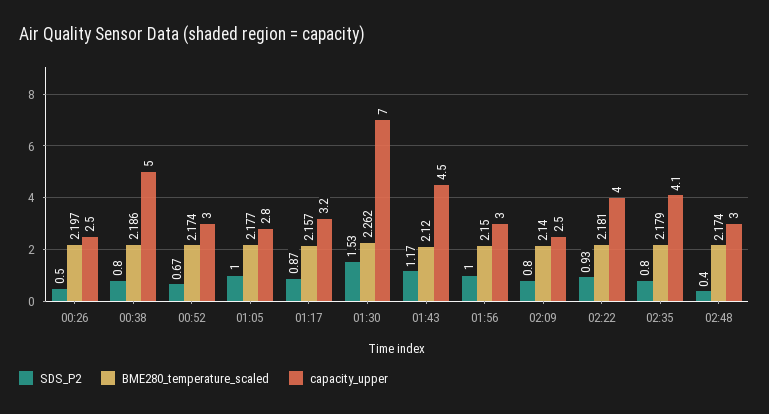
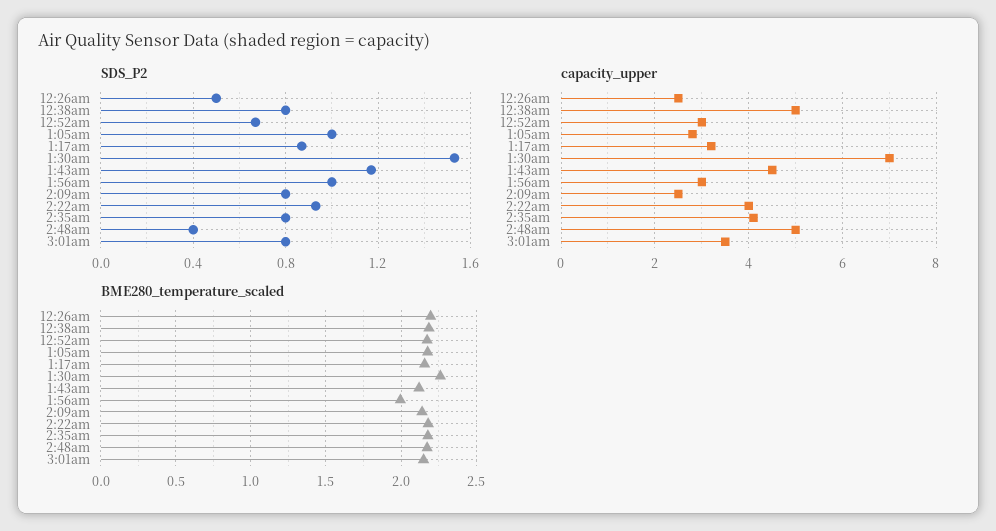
BME280_temperature_scaled, 01:56: 2.15 -> 2
capacity_upper, 02:48: 3 -> 5
SDS_P2, 3:01am: none -> 0.8
capacity_upper, 3:01am: none -> 3.5
BME280_temperature_scaled, 3:01am: none -> 2.15

